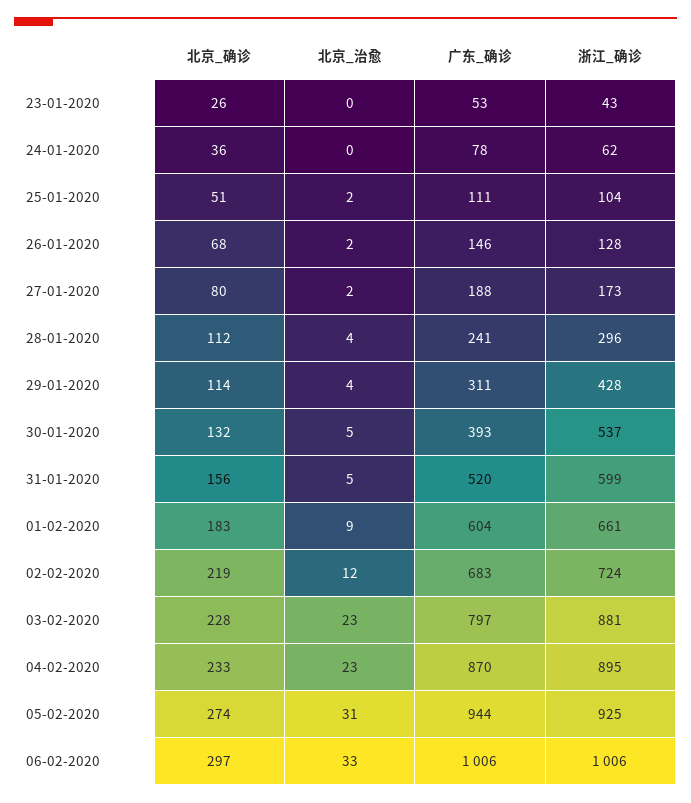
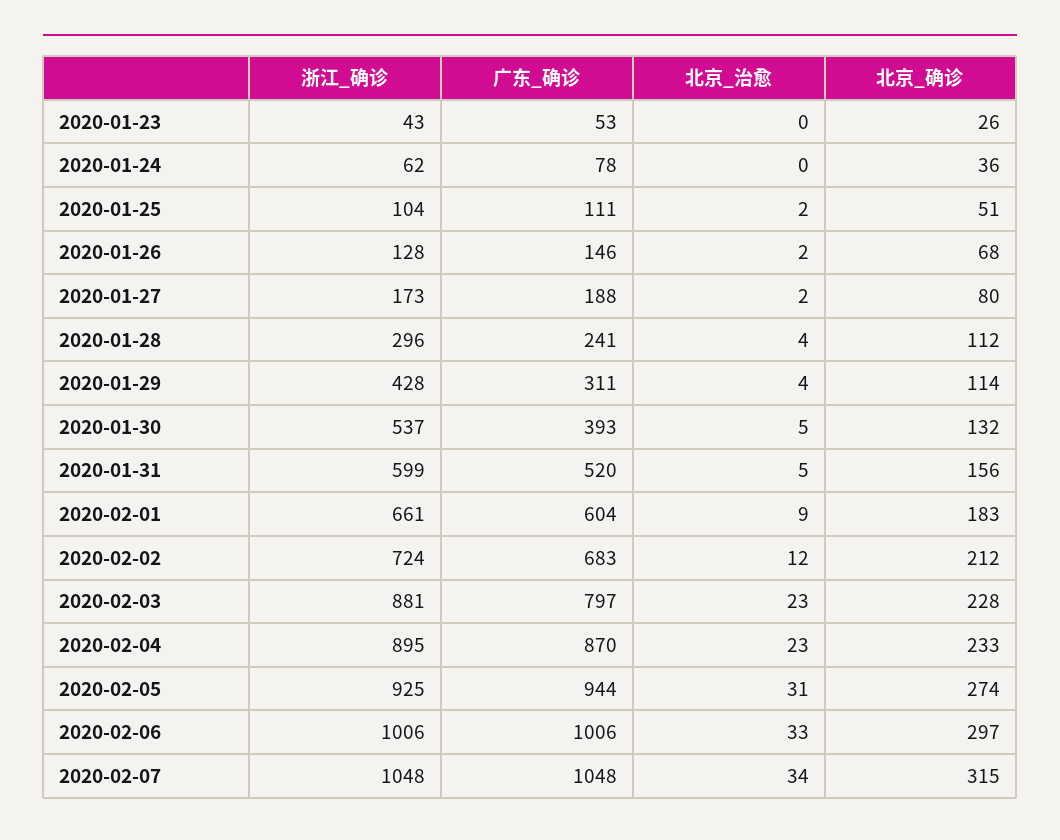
北京_确诊, 02-02-2020: 219 -> 212
浙江_确诊, 2020-02-07: none -> 1048
广东_确诊, 2020-02-07: none -> 1048
北京_治愈, 2020-02-07: none -> 34
北京_确诊, 2020-02-07: none -> 315

